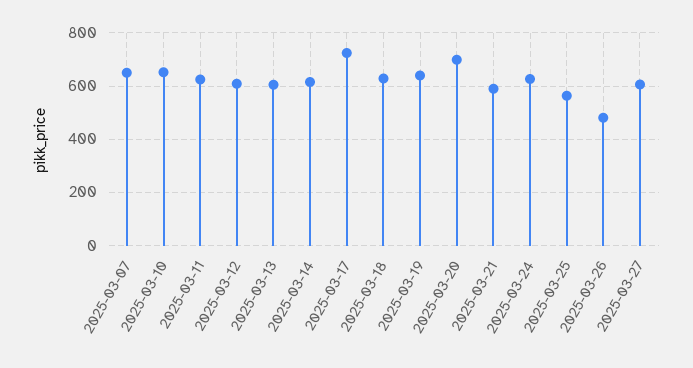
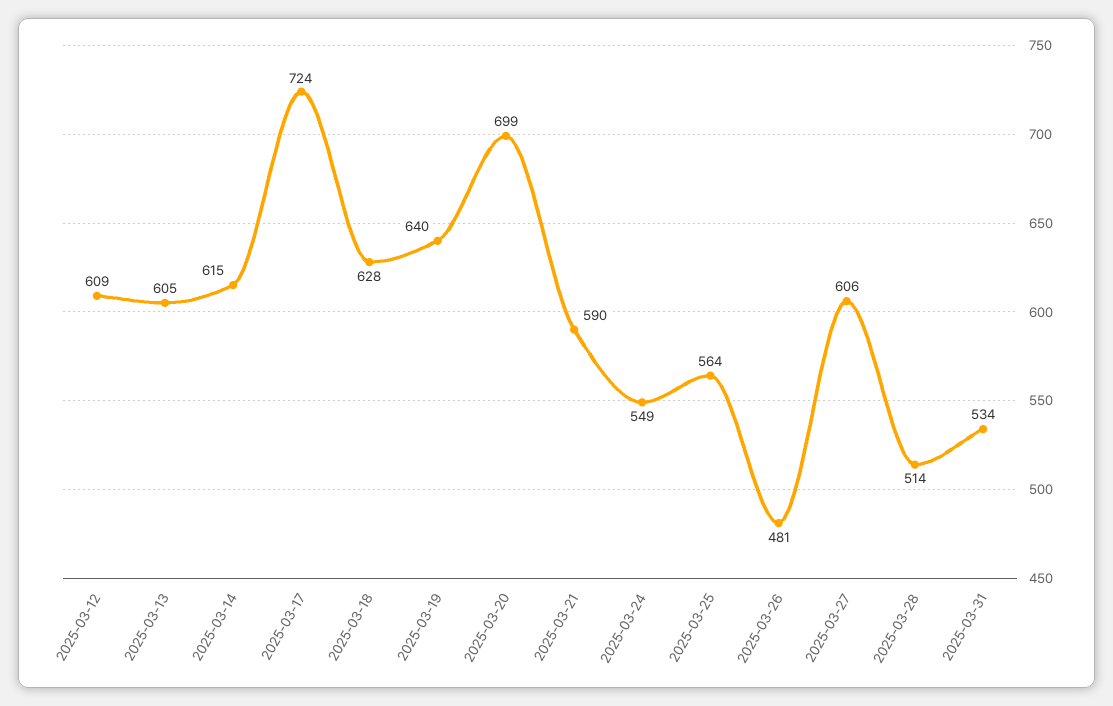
2025-03-07: 650 -> none
2025-03-10: 650 -> none
2025-03-11: 625 -> none
2025-03-24: 625 -> 549
2025-03-28: none -> 514
2025-03-31: none -> 534

